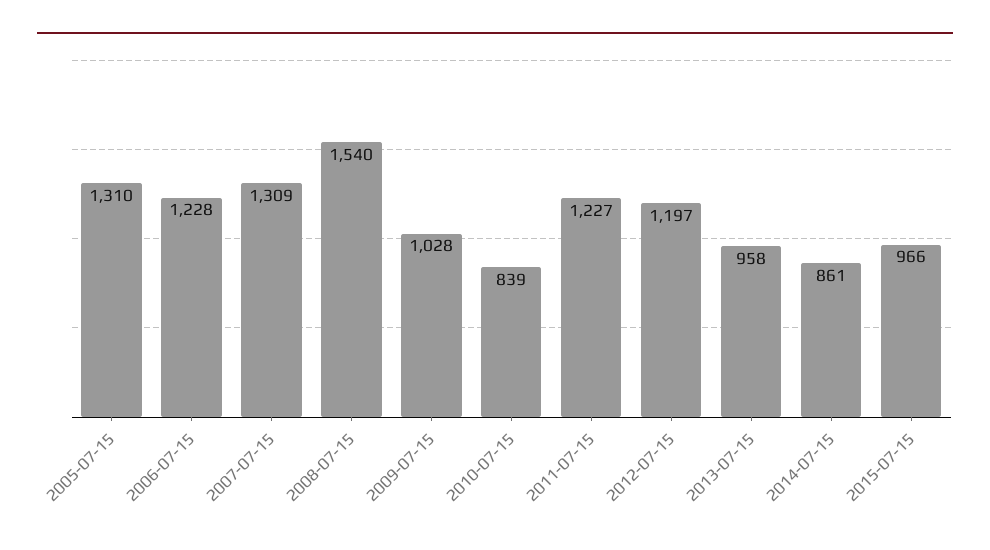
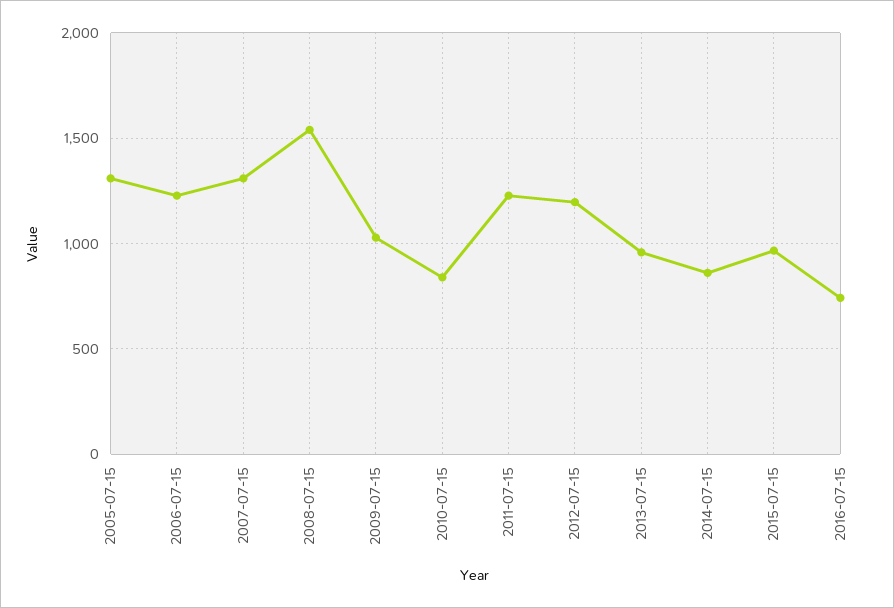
2016-07-15: none -> 750

